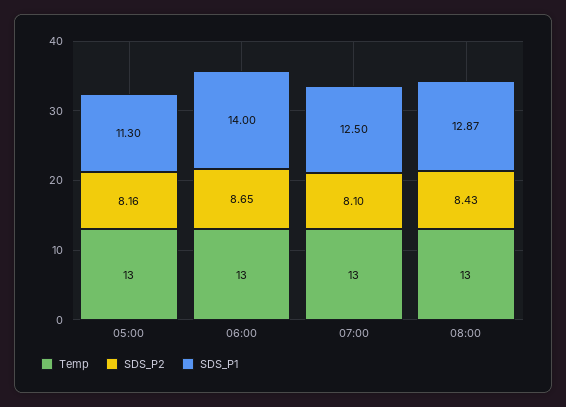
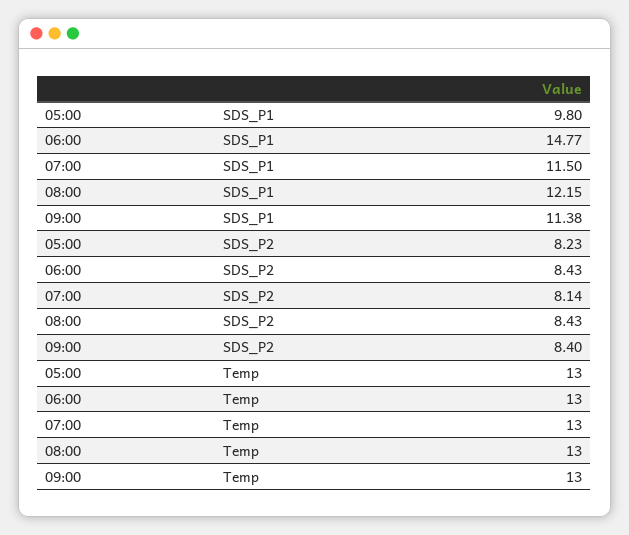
SDS_P2, 05:00: 8.16 -> 8.23
SDS_P1, 05:00: 11.3 -> 9.8
SDS_P2, 06:00: 8.65 -> 8.43
SDS_P1, 06:00: 14 -> 14.77
SDS_P2, 07:00: 8.1 -> 8.14
SDS_P1, 07:00: 12.5 -> 11.5
SDS_P1, 08:00: 12.87 -> 12.15
SDS_P1, 09:00: none -> 11.38
SDS_P2, 09:00: none -> 8.4
Temp, 09:00: none -> 13

